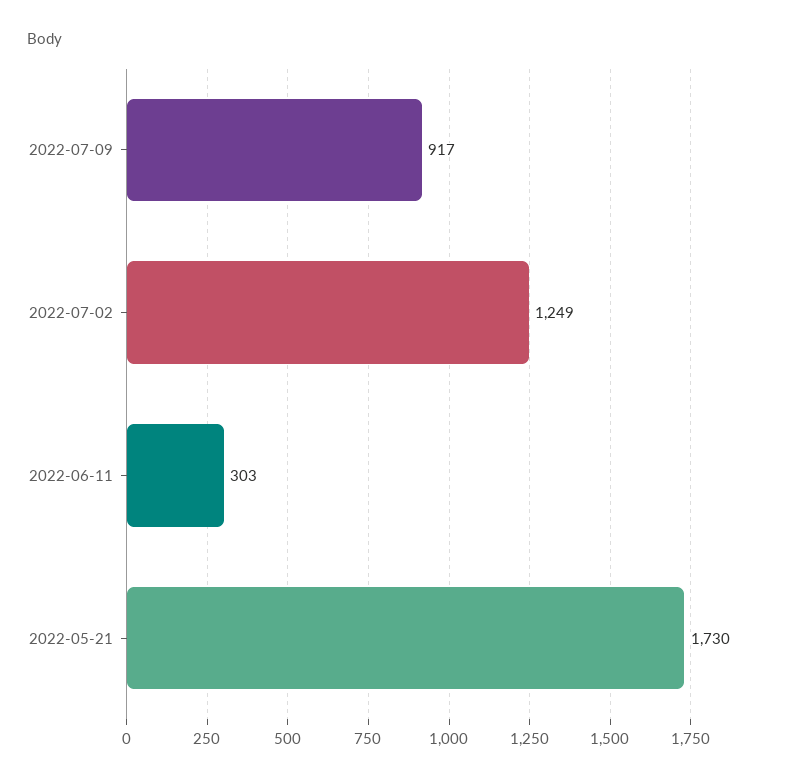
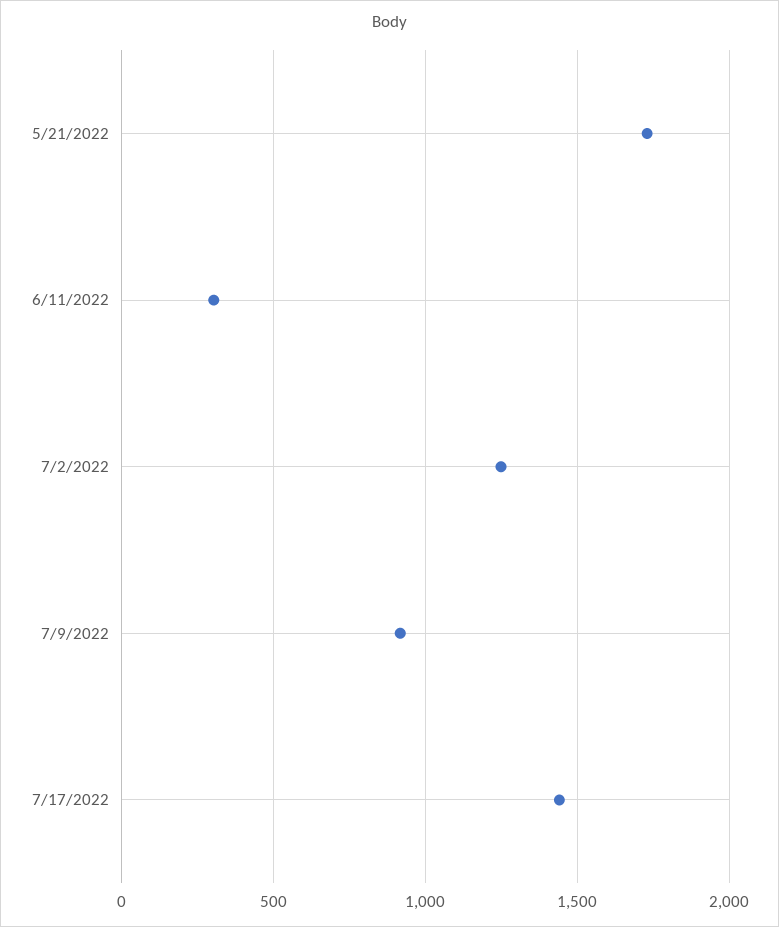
7/17/2022: none -> 1450

